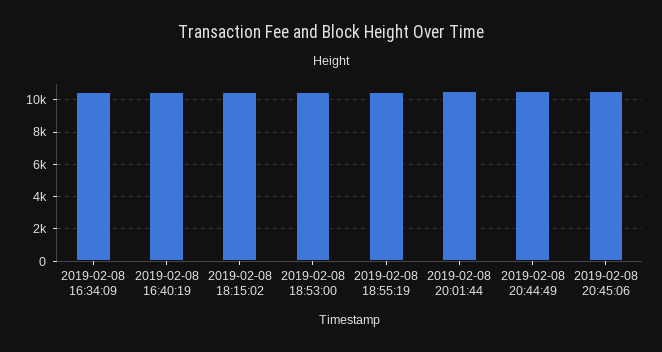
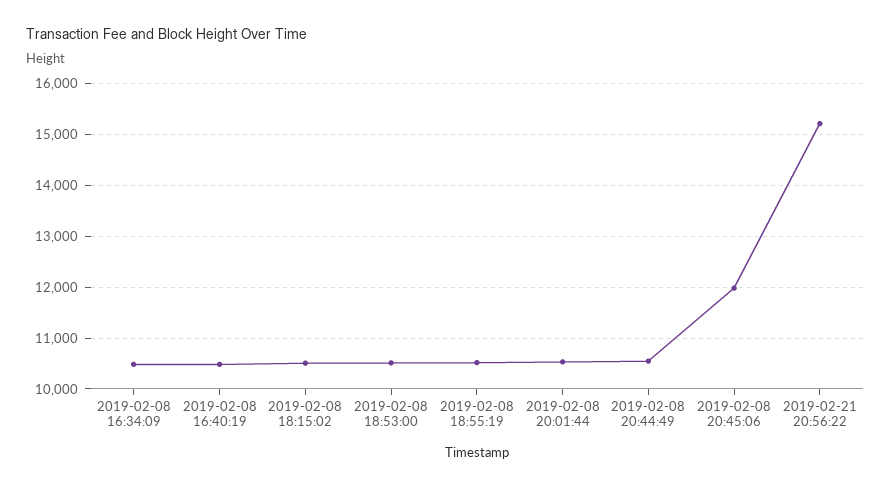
2019-02-08 20:45:06: 10500 -> 12000
2019-02-21 20:56:22: none -> 15200

